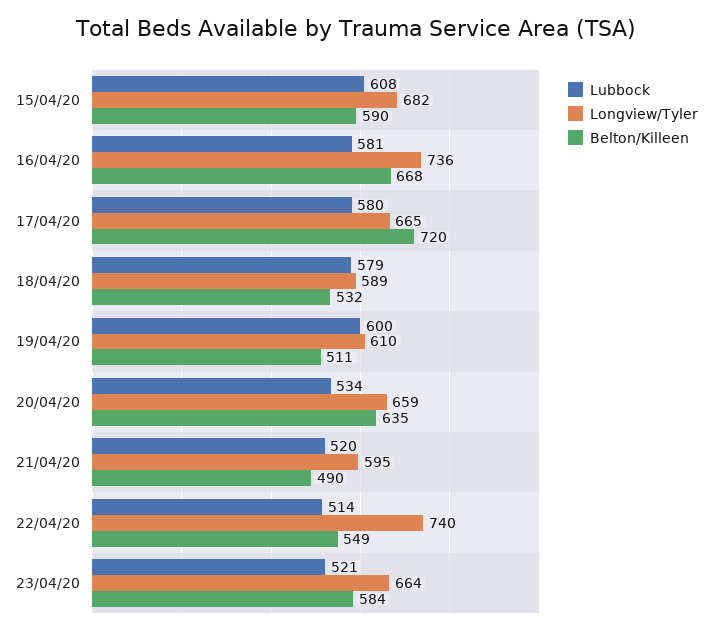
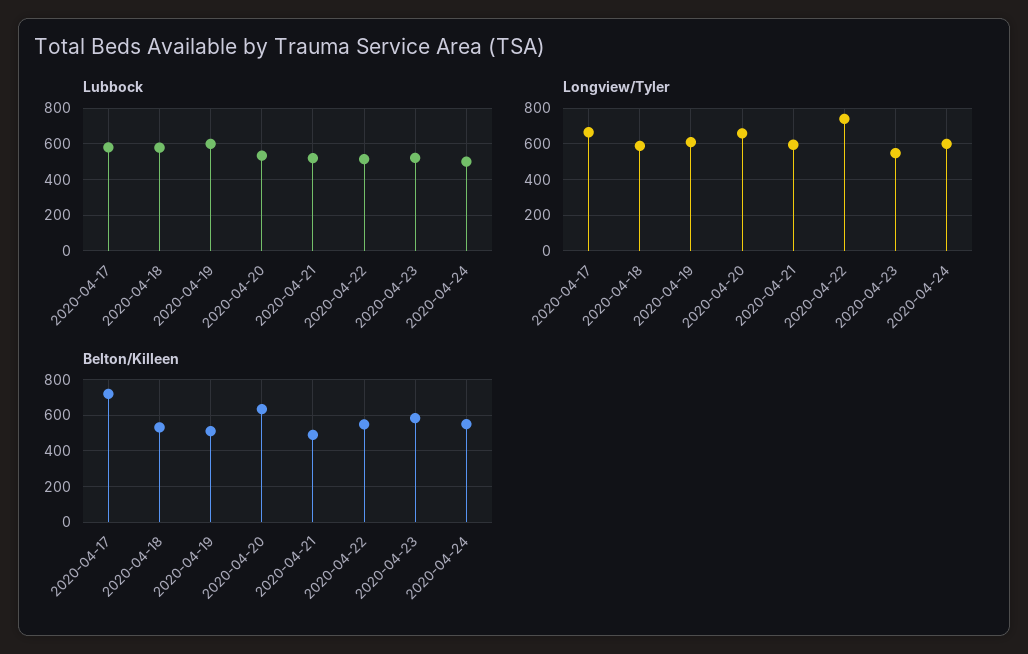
Lubbock, 15/04/20: 608 -> none
Longview/Tyler, 15/04/20: 682 -> none
Belton/Killeen, 15/04/20: 590 -> none
Lubbock, 16/04/20: 581 -> none
Longview/Tyler, 16/04/20: 736 -> none
Belton/Killeen, 16/04/20: 668 -> none
Longview/Tyler, 23/04/20: 664 -> 550
Lubbock, 2020-04-24: none -> 500
Longview/Tyler, 2020-04-24: none -> 600
Belton/Killeen, 2020-04-24: none -> 550

